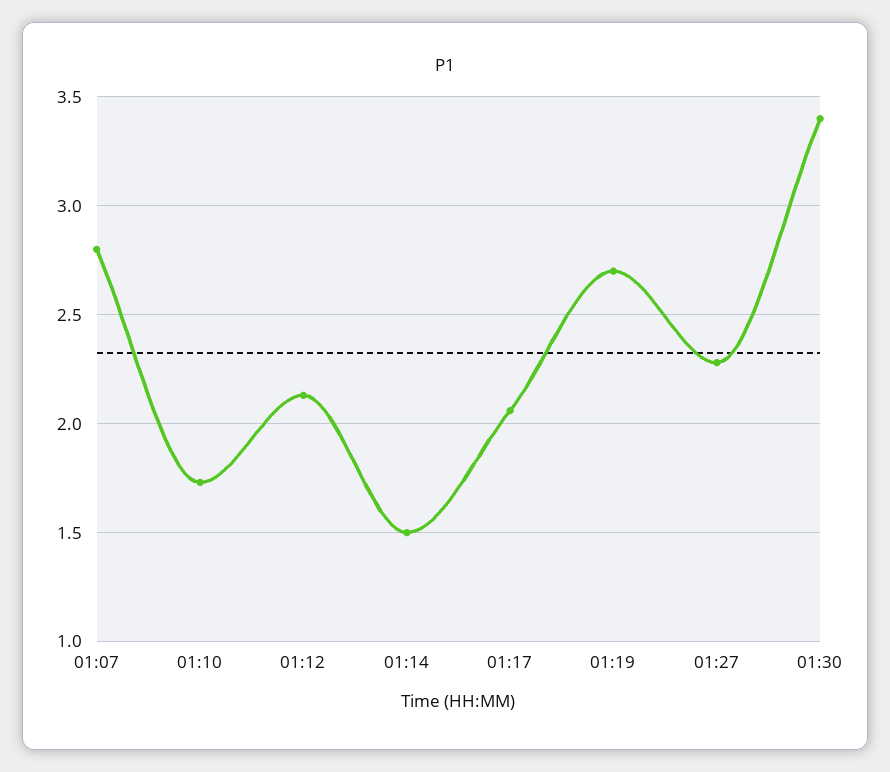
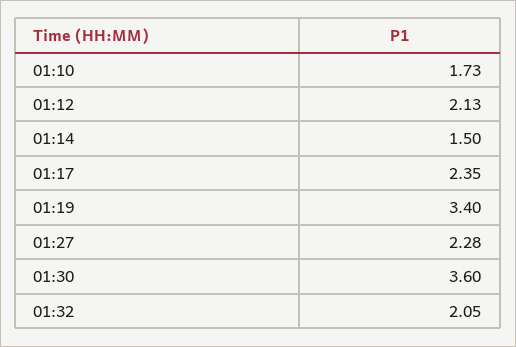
01:07: 2.8 -> none
01:17: 2.05 -> 2.35
01:19: 2.7 -> 3.4
01:30: 3.4 -> 3.6
01:32: none -> 2.05

